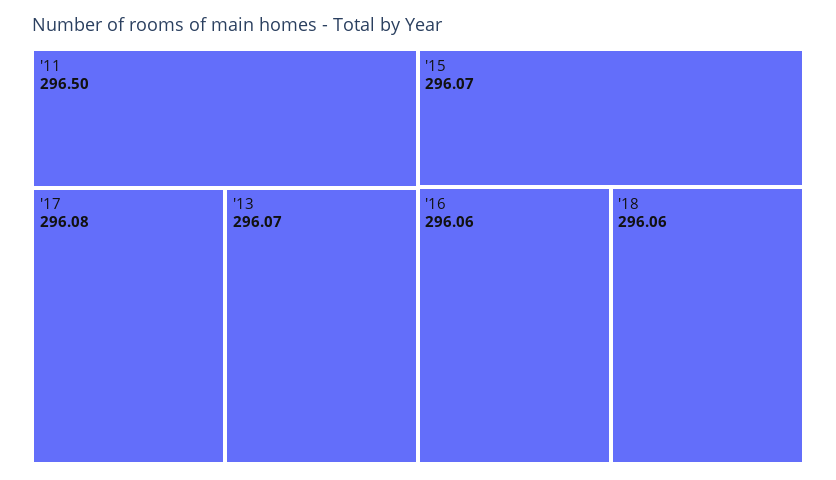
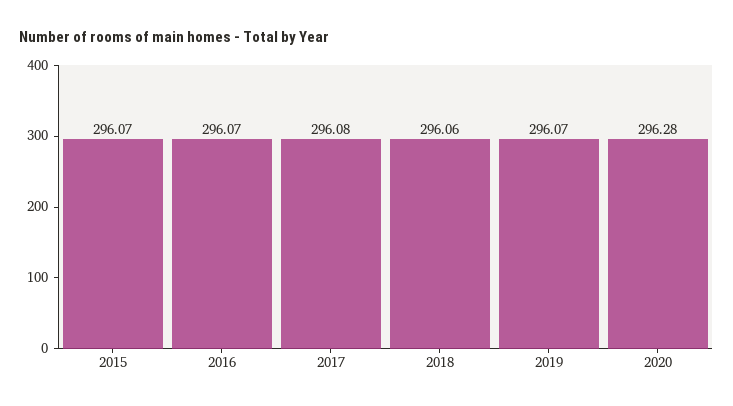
'11: 296.5 -> none
'13: 296.07 -> none
'16: 296.06 -> 296.07
2019: none -> 296.07
2020: none -> 296.28

